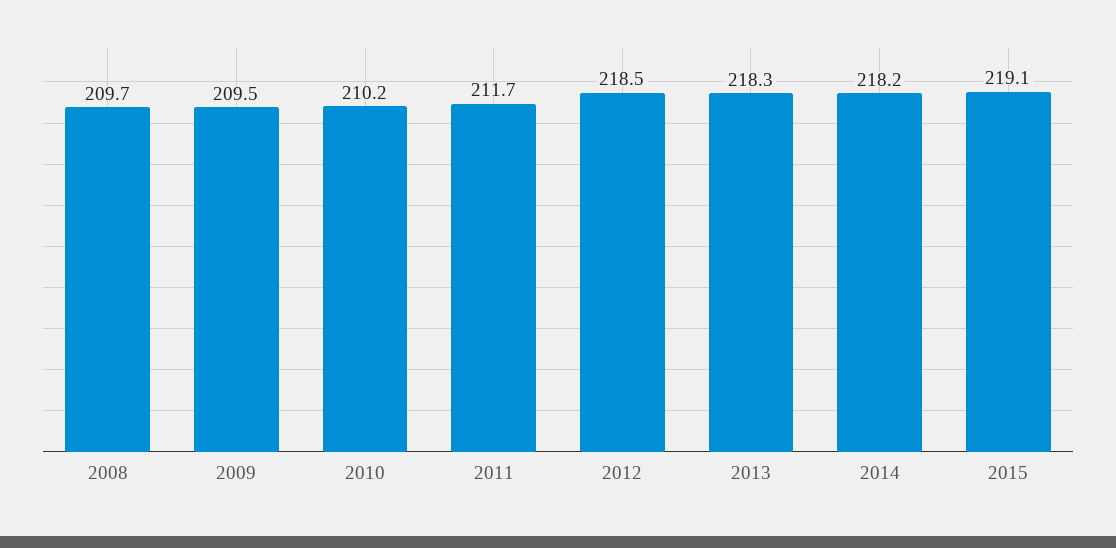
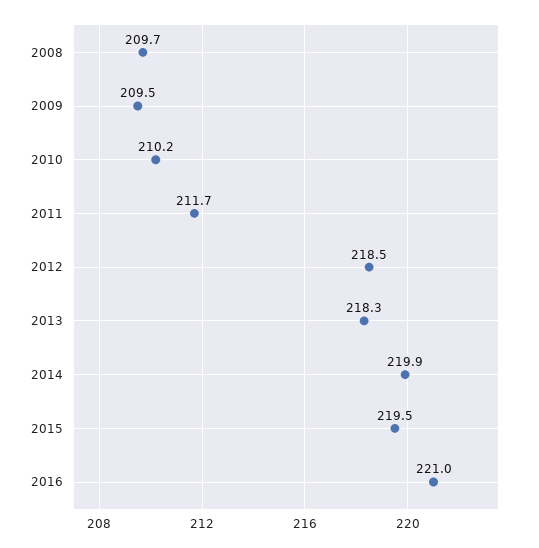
2014: 218.2 -> 219.9
2015: 219.1 -> 219.5
2016: none -> 221

